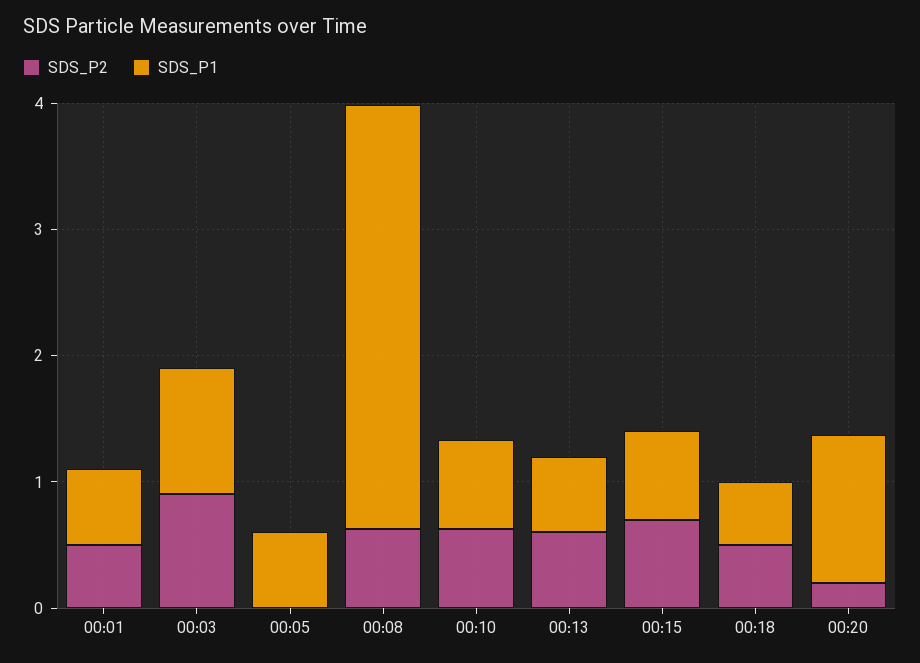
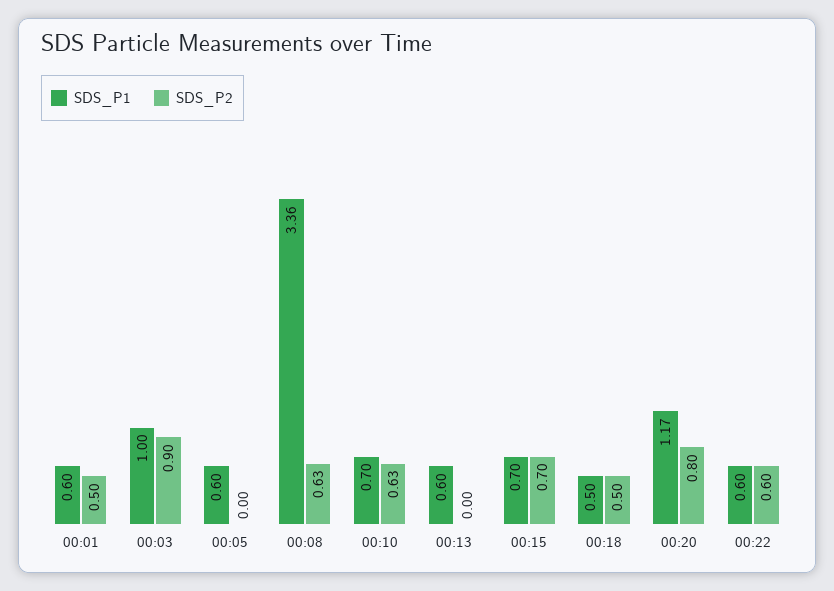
SDS_P2, 00:13: 0.6 -> 0
SDS_P2, 00:20: 0.2 -> 0.8
SDS_P1, 00:22: none -> 0.6
SDS_P2, 00:22: none -> 0.6

